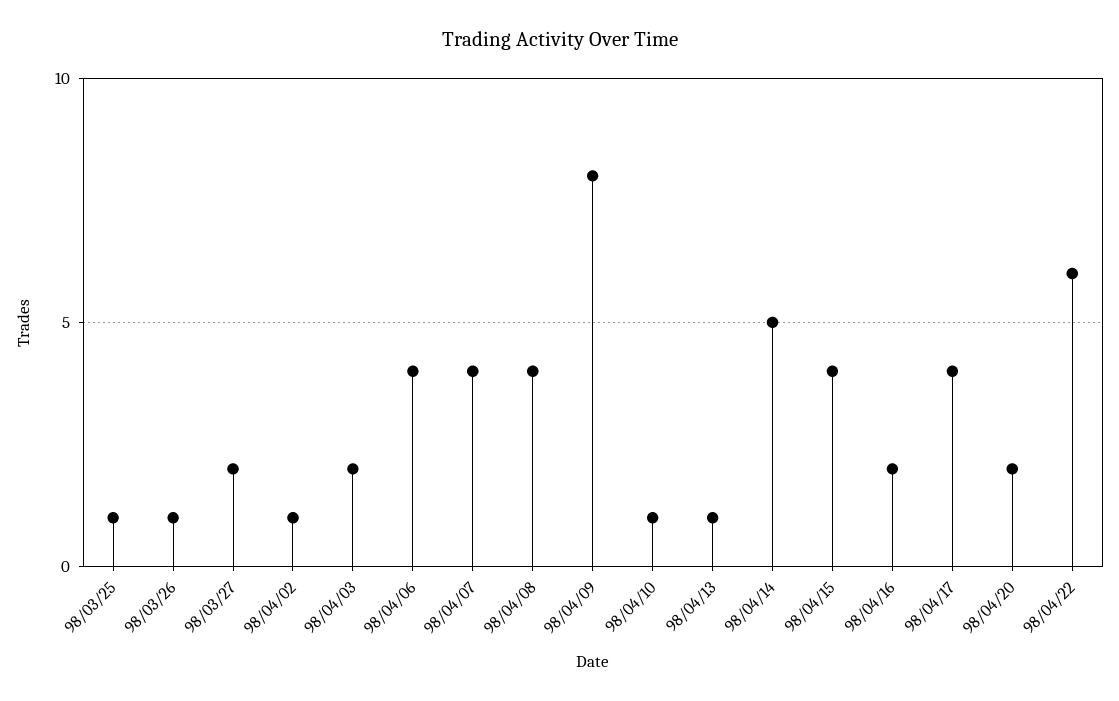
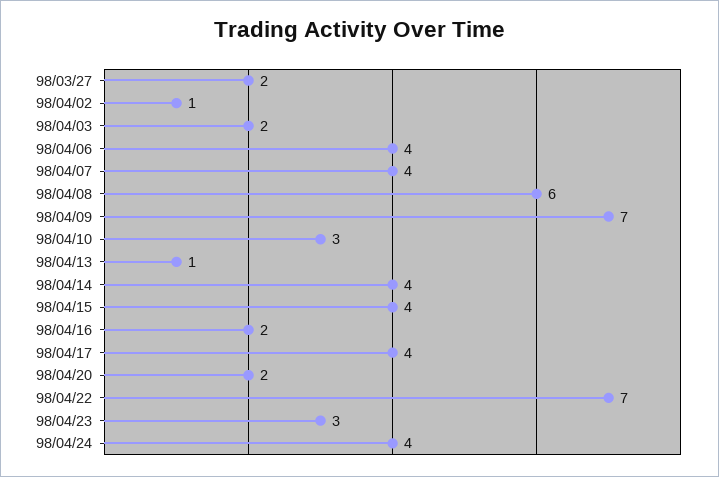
98/03/25: 1 -> none
98/03/26: 1 -> none
98/04/08: 4 -> 6
98/04/09: 8 -> 7
98/04/10: 1 -> 3
98/04/14: 5 -> 4
98/04/22: 6 -> 7
98/04/23: none -> 3
98/04/24: none -> 4

